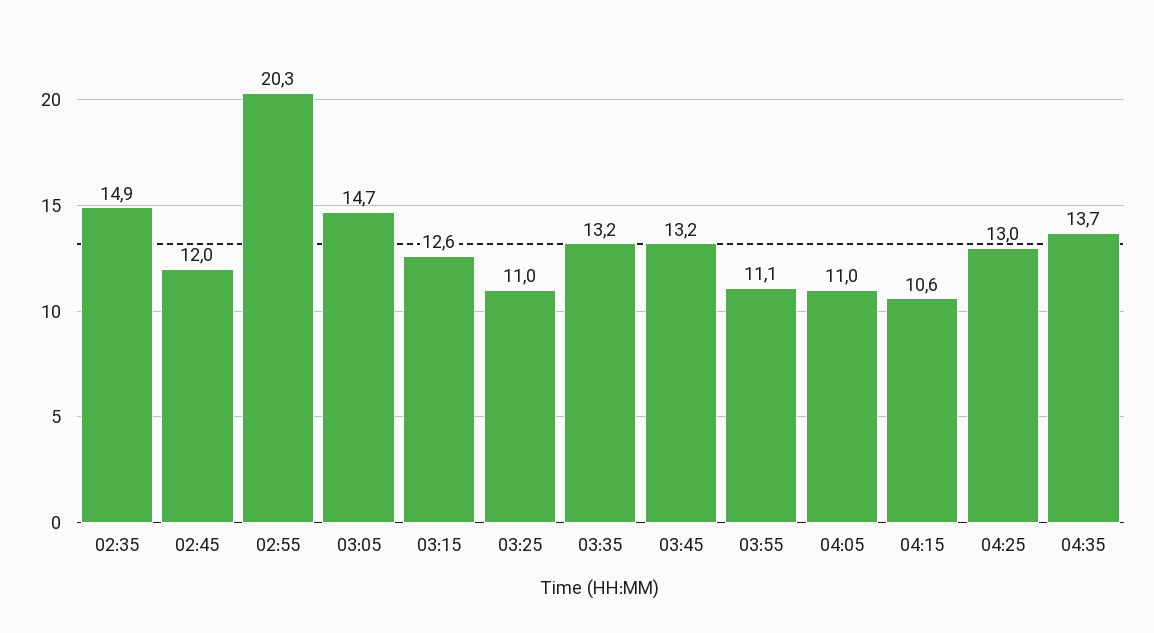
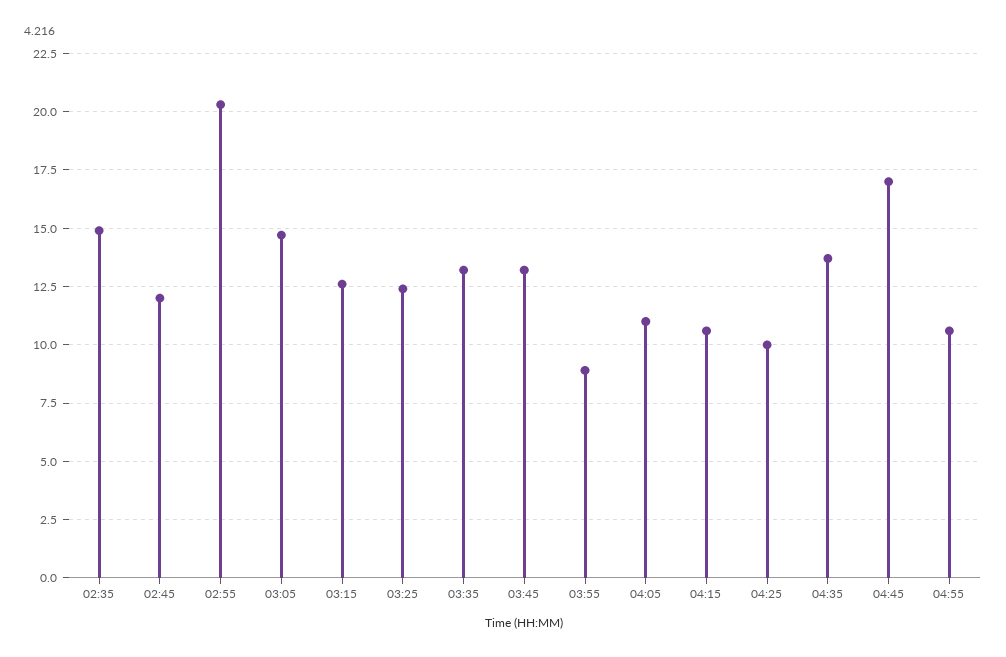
03:25: 11 -> 12.5
03:55: 11.1 -> 9
04:25: 13 -> 10
04:45: none -> 17
04:55: none -> 10.5

